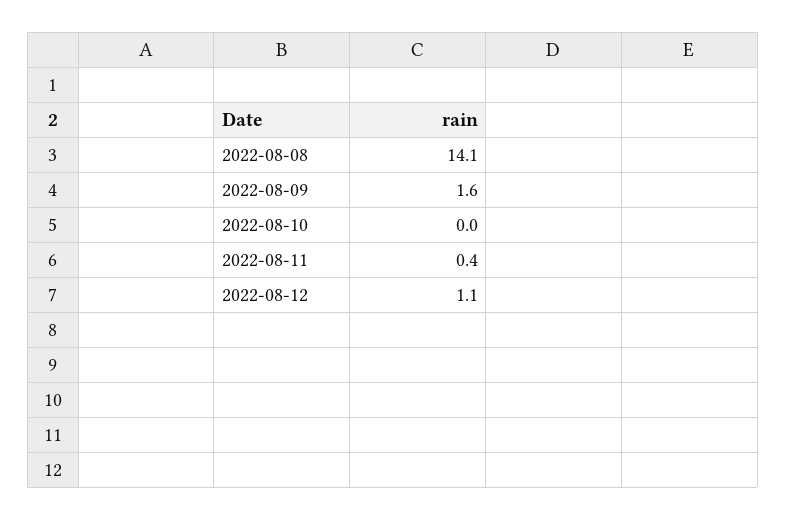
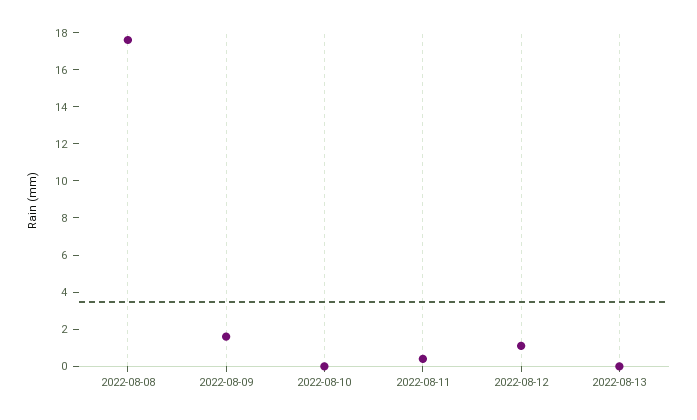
2022-08-08: 14.1 -> 17.5
2022-08-13: none -> 0

